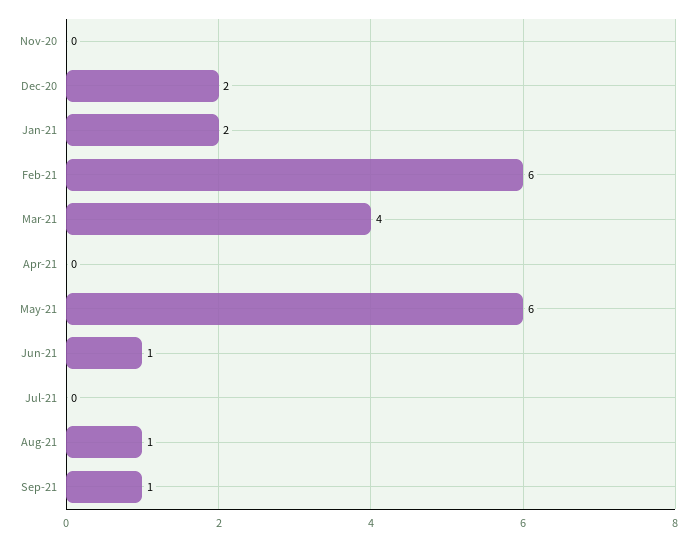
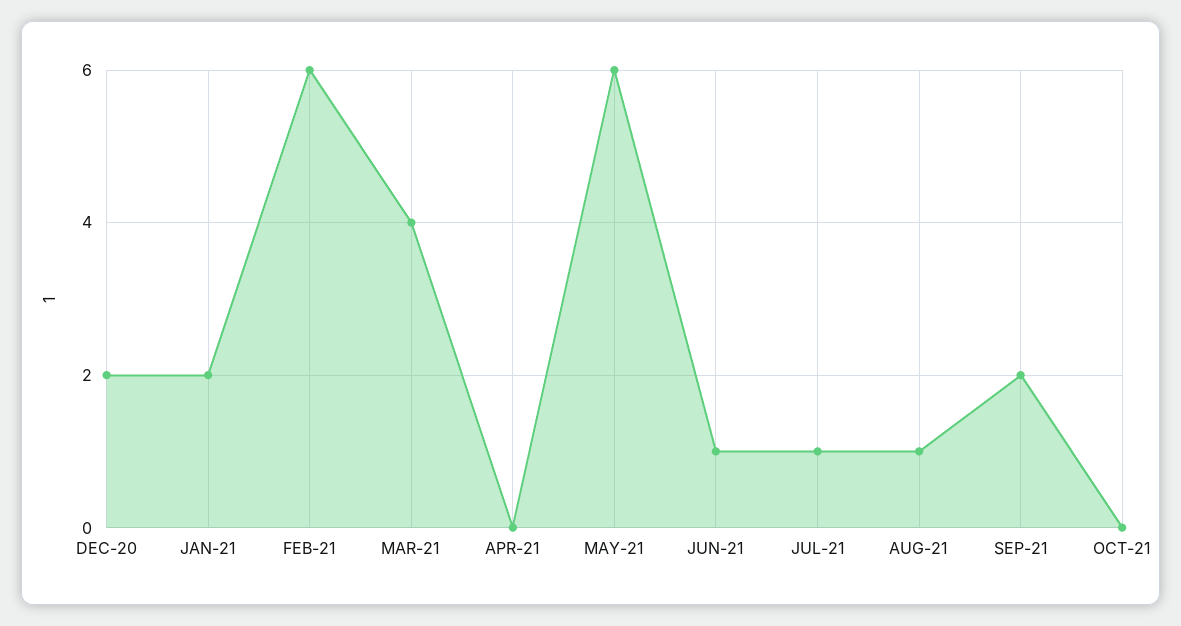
Nov-20: 0 -> none
Jul-21: 0 -> 1
Sep-21: 1 -> 2
OCT-21: none -> 0

